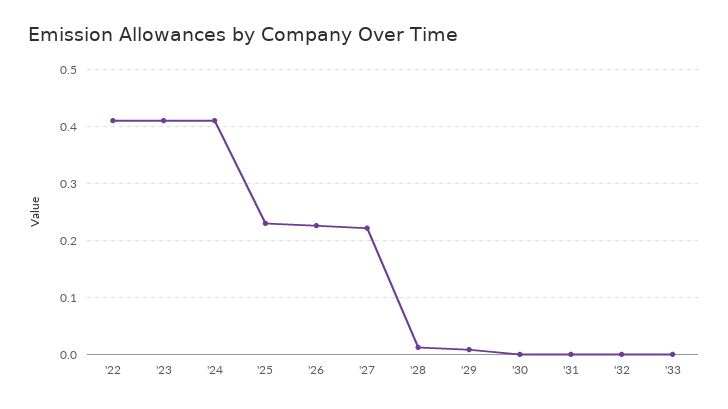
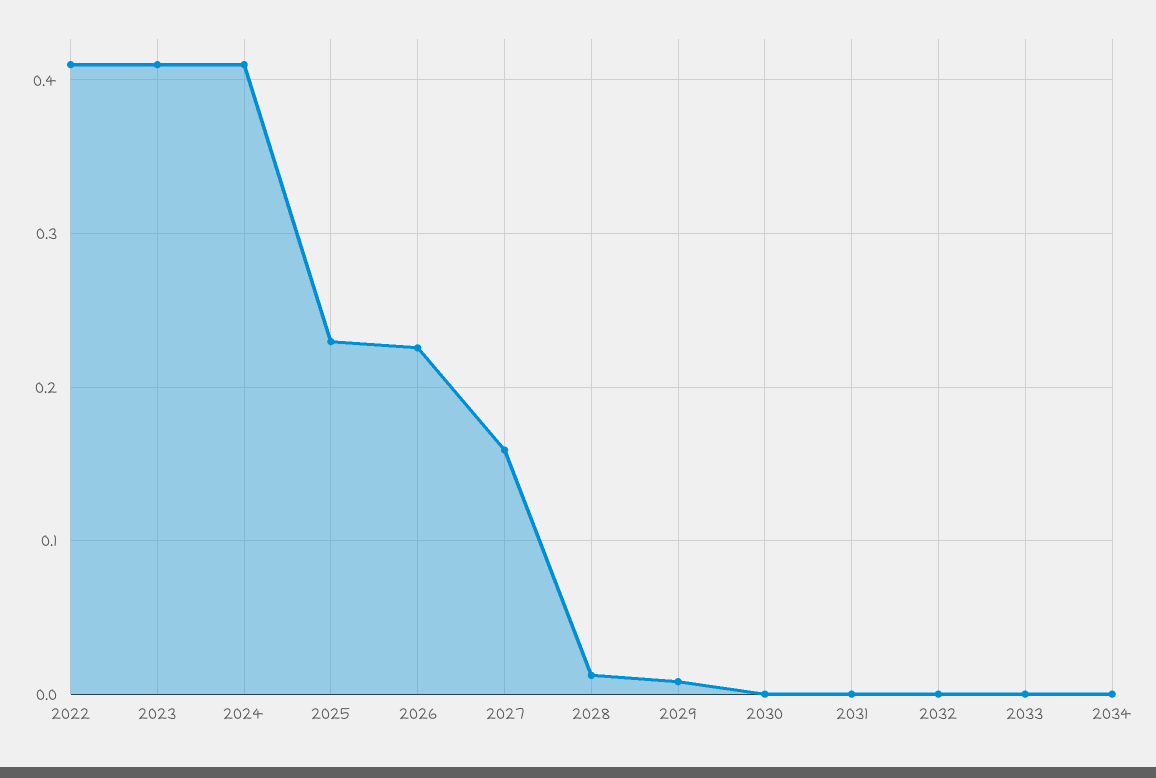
'27: 0.22 -> 0.16
2034: none -> 0

